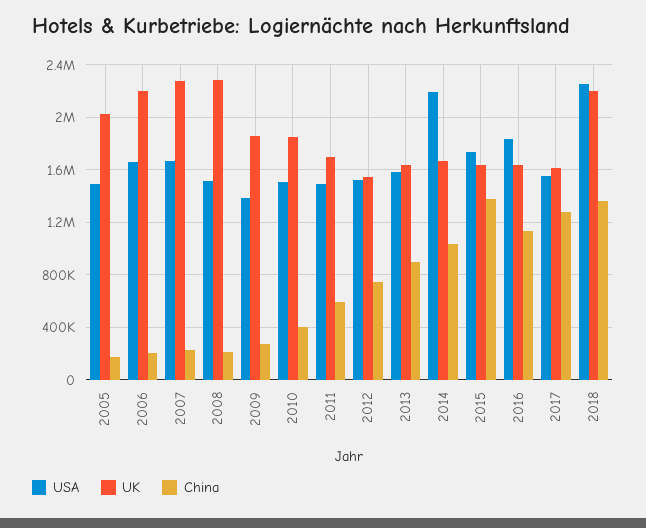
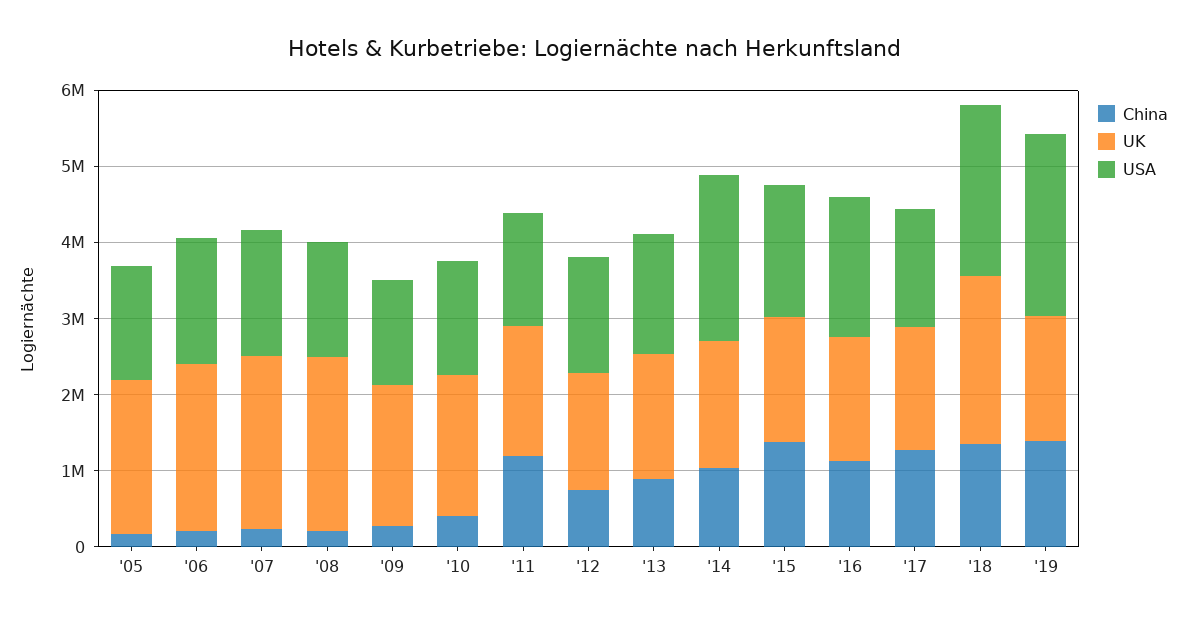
China, 2011: 600000 -> 1200000
China, '19: none -> 1400000
UK, '19: none -> 1600000
USA, '19: none -> 2400000

